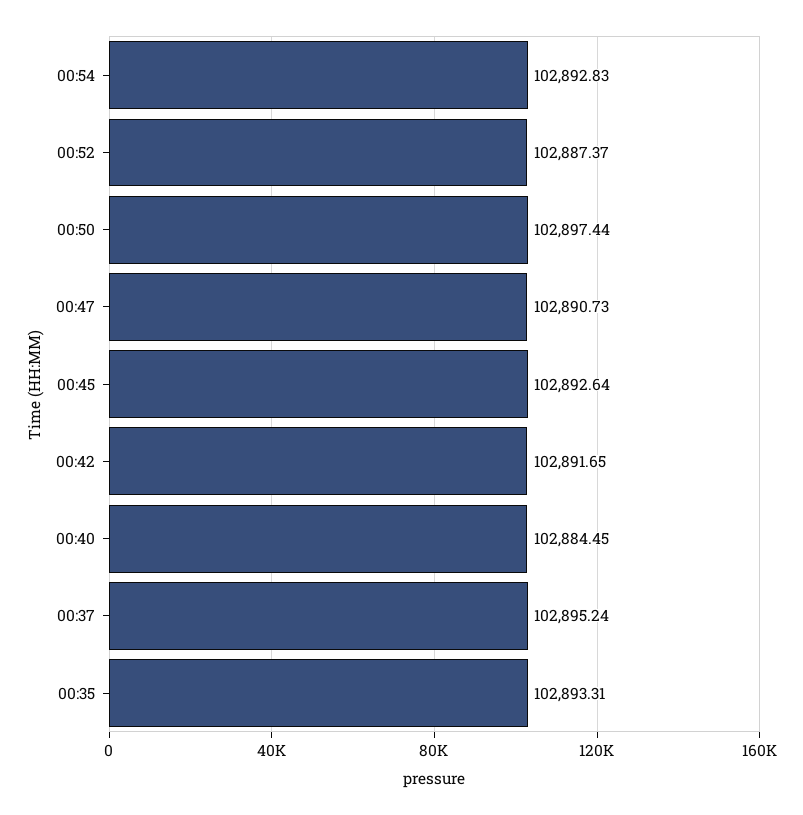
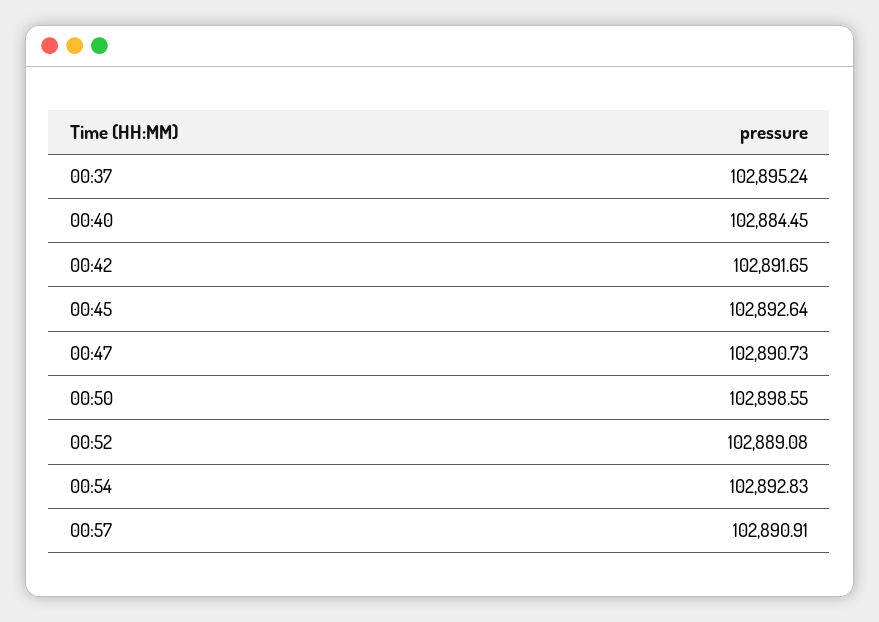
00:52: 102887.37 -> 102889.08
00:50: 102897.44 -> 102898.55
00:35: 102893.31 -> none
00:57: none -> 102890.91

